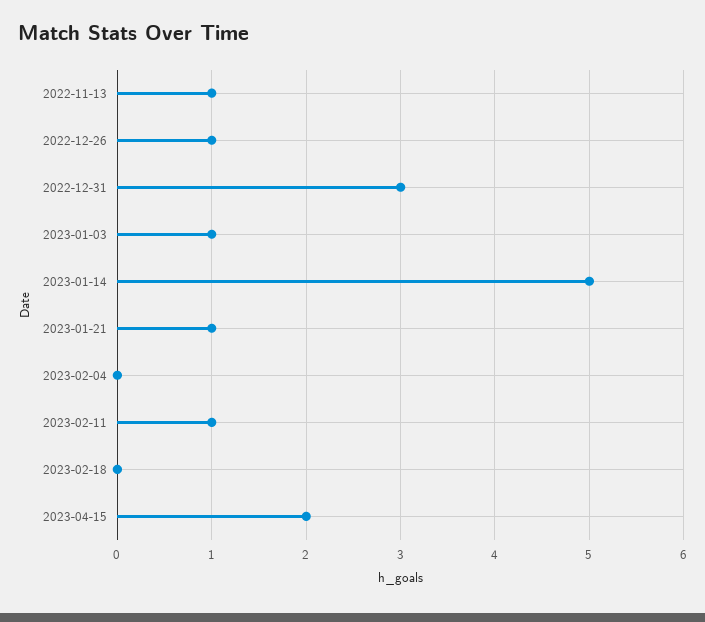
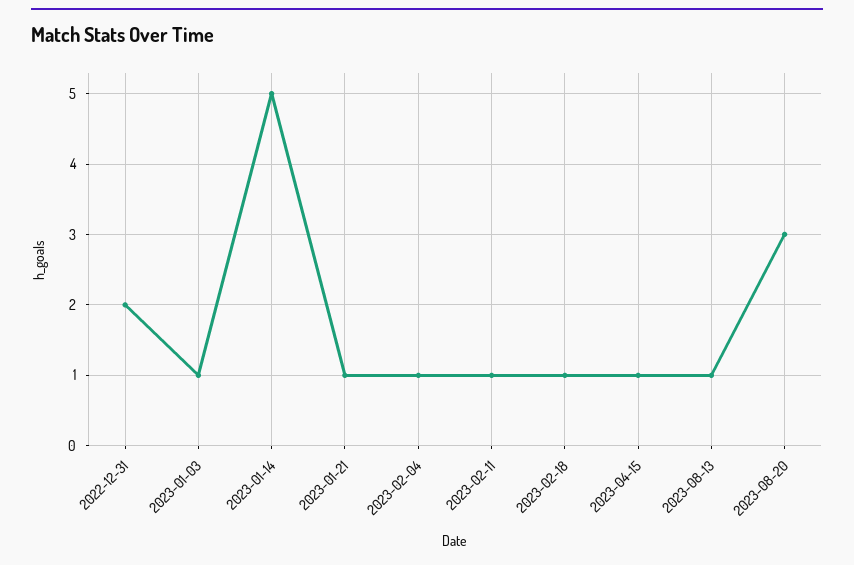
2022-11-13: 1 -> none
2022-12-26: 1 -> none
2022-12-31: 3 -> 2
2023-02-04: 0 -> 1
2023-02-18: 0 -> 1
2023-04-15: 2 -> 1
2023-08-13: none -> 1
2023-08-20: none -> 3

